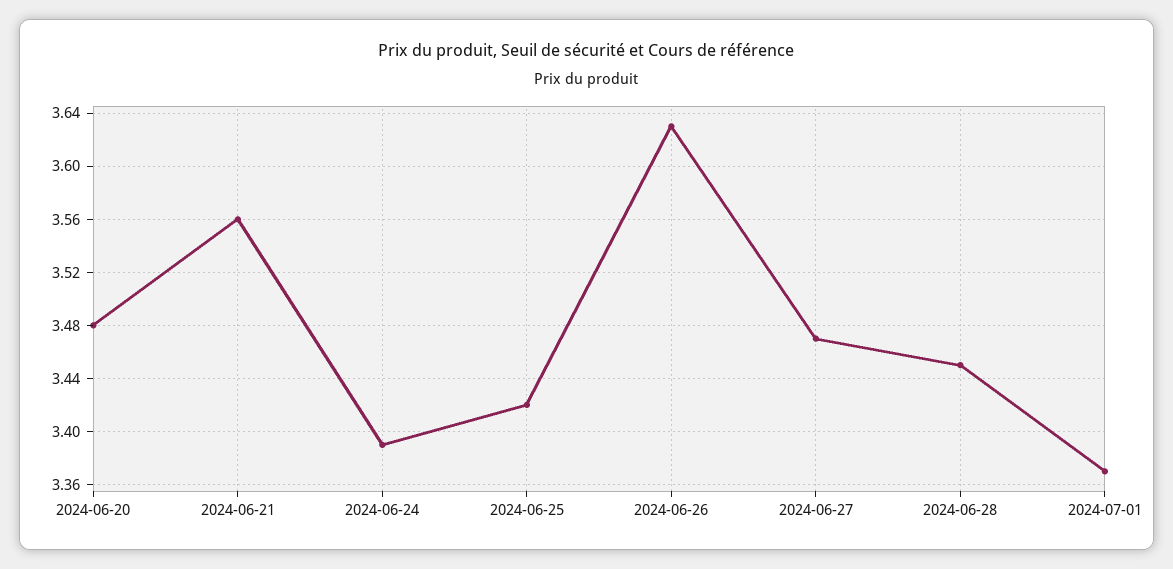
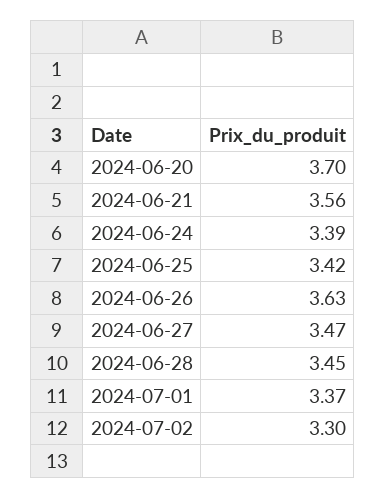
2024-06-20: 3.48 -> 3.7
2024-07-02: none -> 3.3

